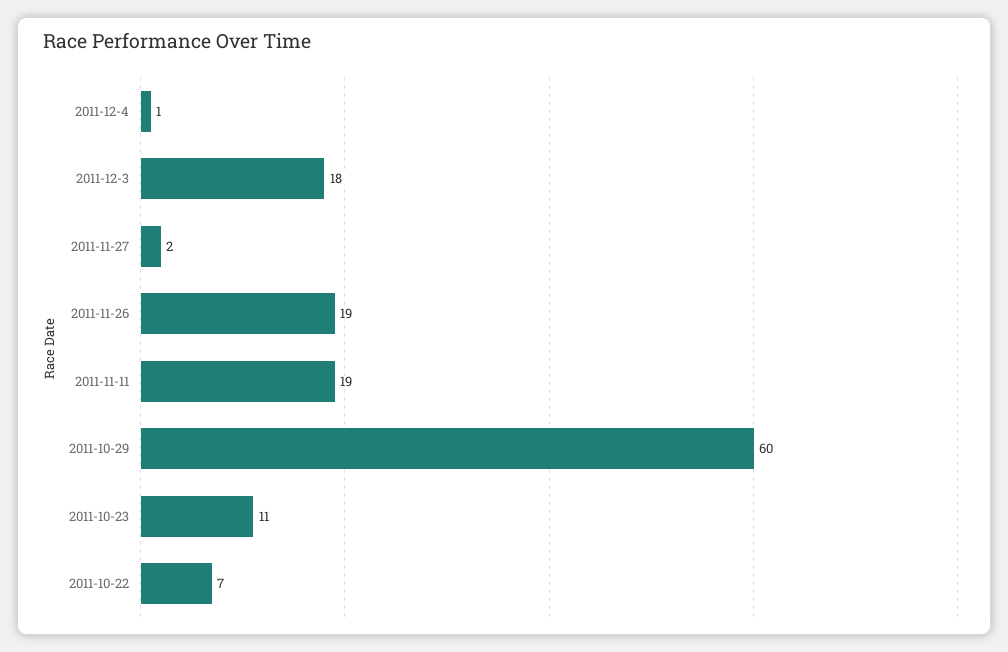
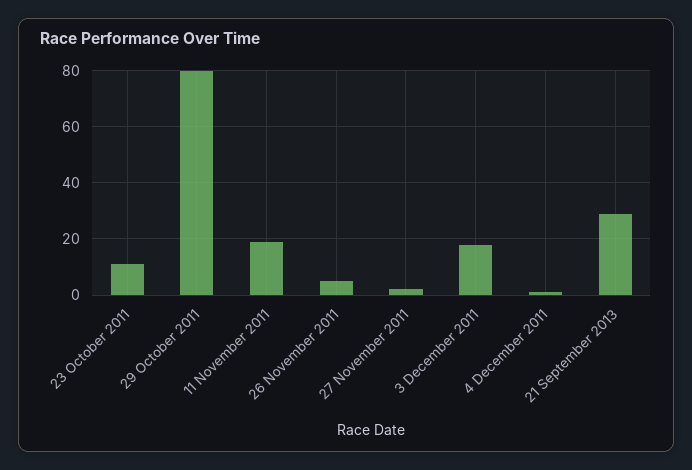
2011-11-26: 19 -> 5
2011-10-29: 60 -> 80
2011-10-22: 7 -> none
21 September 2013: none -> 30

